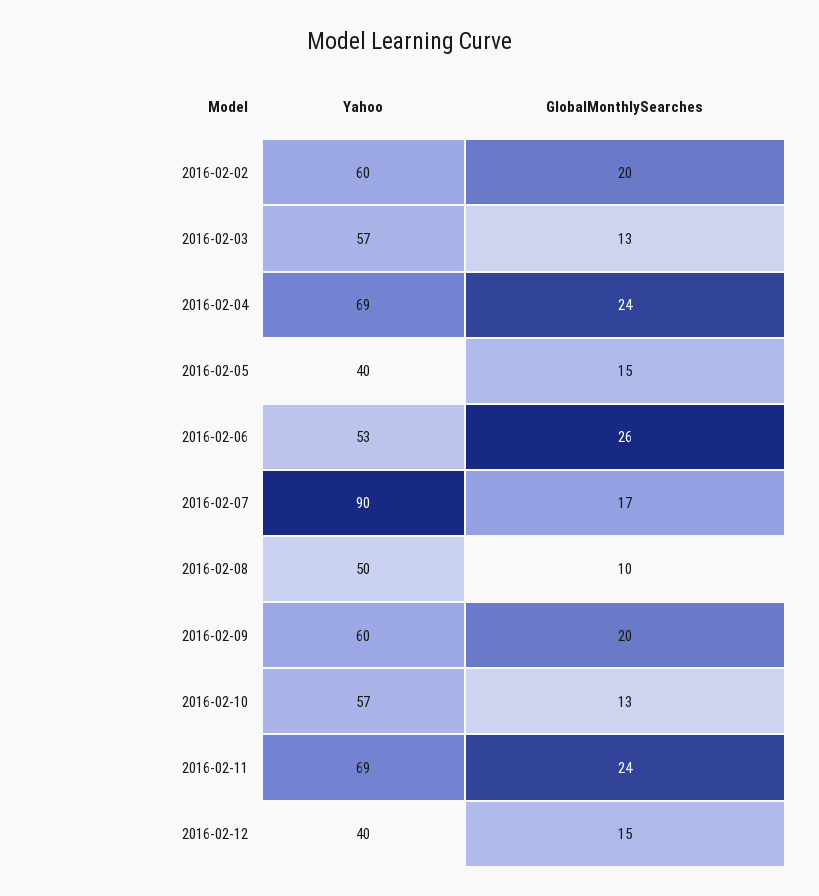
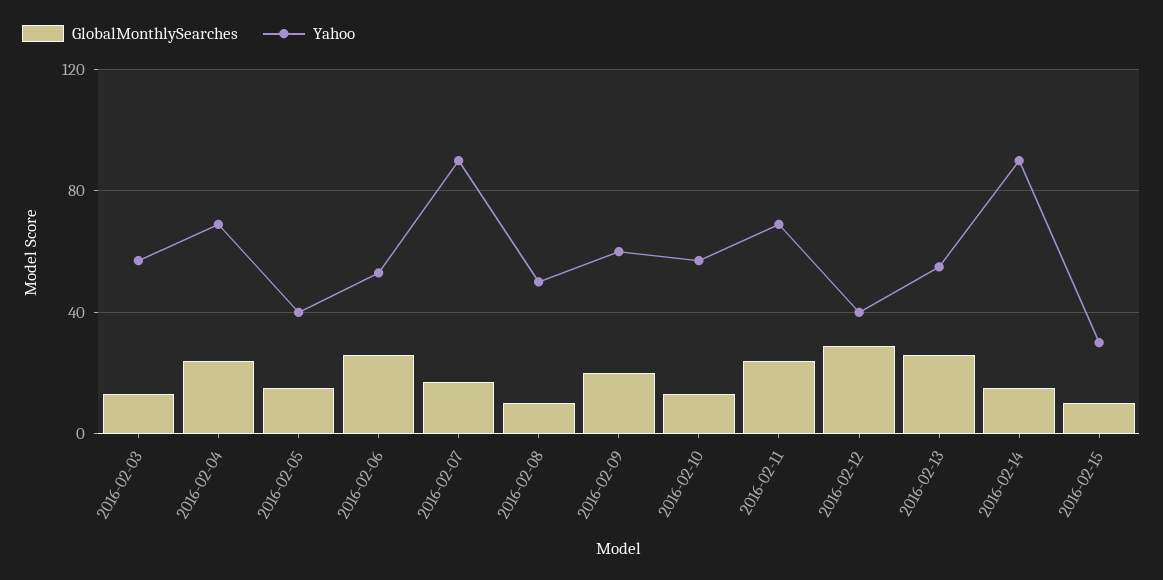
Yahoo, 2016-02-02: 60 -> none
GlobalMonthlySearches, 2016-02-02: 20 -> none
GlobalMonthlySearches, 2016-02-12: 15 -> 30
GlobalMonthlySearches, 2016-02-13: none -> 25
Yahoo, 2016-02-13: none -> 55
GlobalMonthlySearches, 2016-02-14: none -> 15
Yahoo, 2016-02-14: none -> 90
GlobalMonthlySearches, 2016-02-15: none -> 10
Yahoo, 2016-02-15: none -> 30

